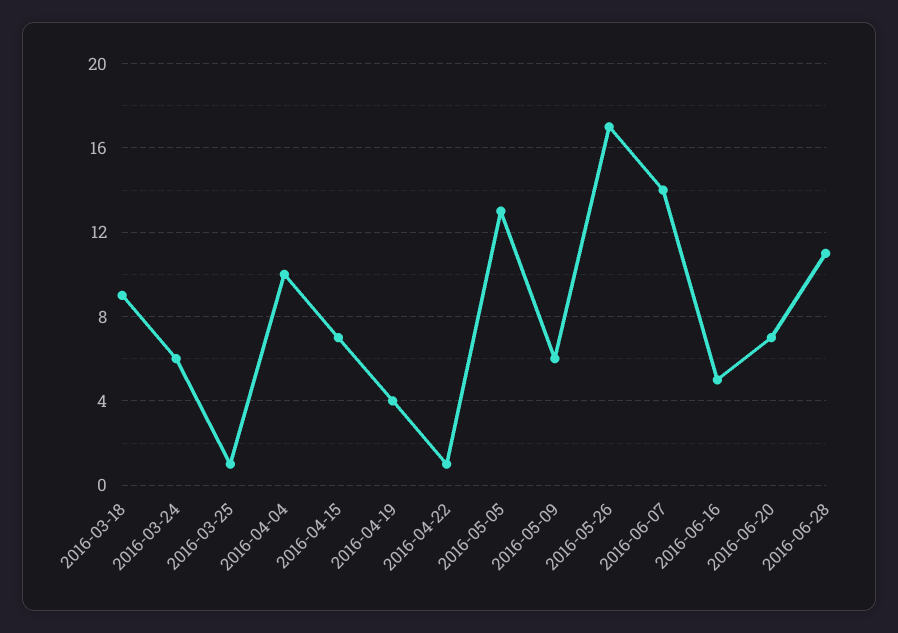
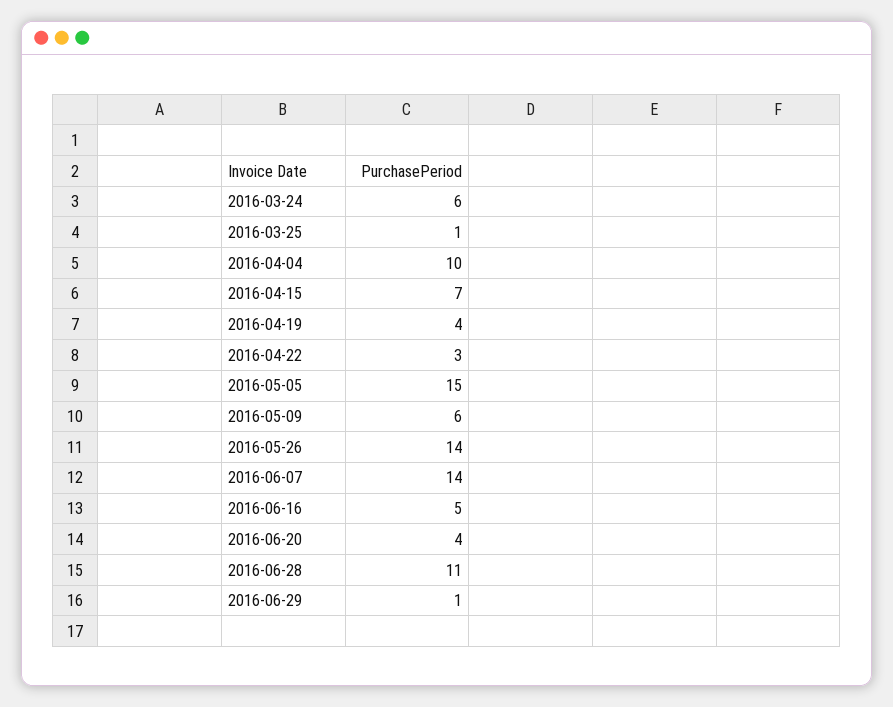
2016-03-18: 9 -> none
2016-04-22: 1 -> 3
2016-05-05: 13 -> 15
2016-05-26: 17 -> 14
2016-06-20: 7 -> 4
2016-06-29: none -> 1

